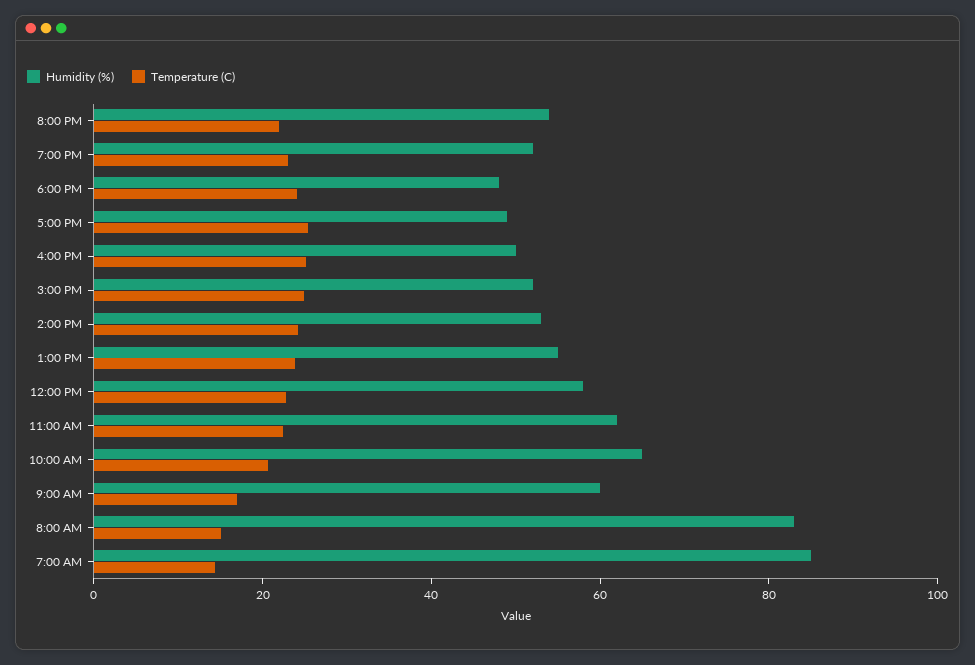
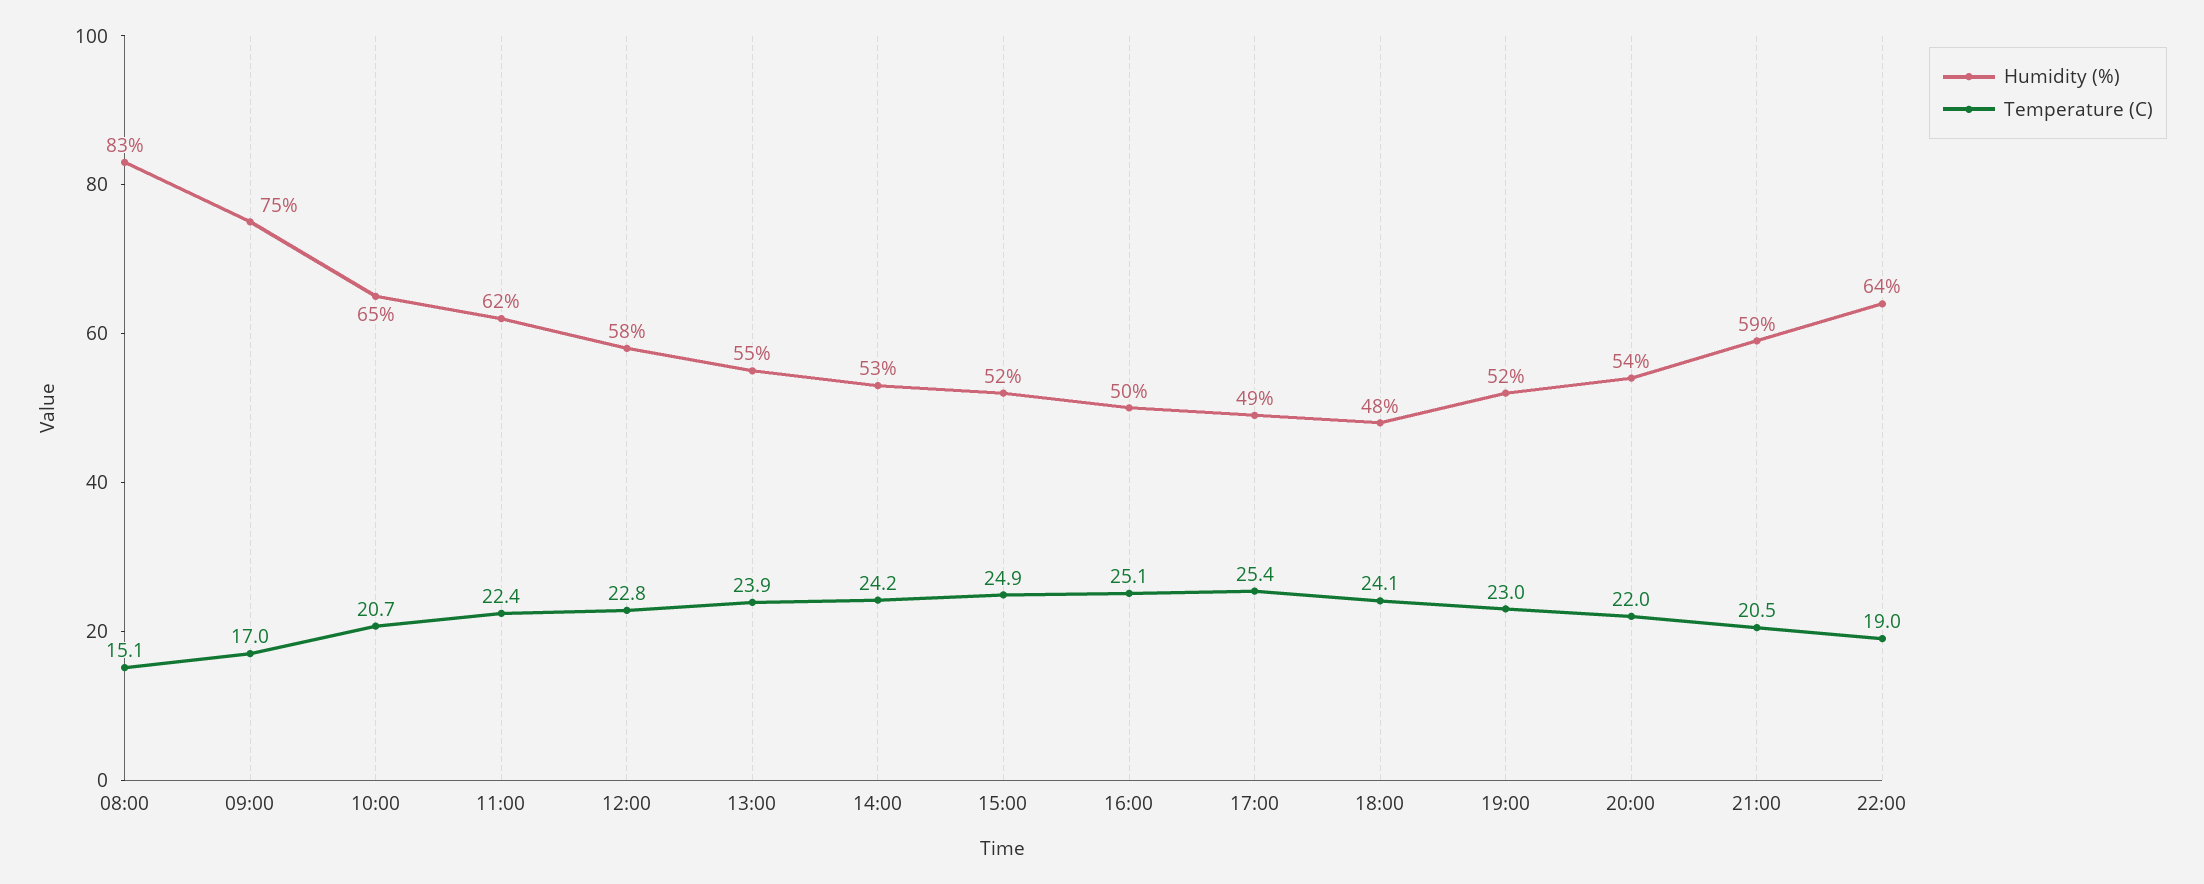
Humidity (%), 9:00 AM: 60 -> 75
Humidity (%), 7:00 AM: 85 -> none
Temperature (C), 7:00 AM: 15 -> none
Humidity (%), 21:00: none -> 59
Temperature (C), 21:00: none -> 20.5
Humidity (%), 22:00: none -> 64
Temperature (C), 22:00: none -> 19

